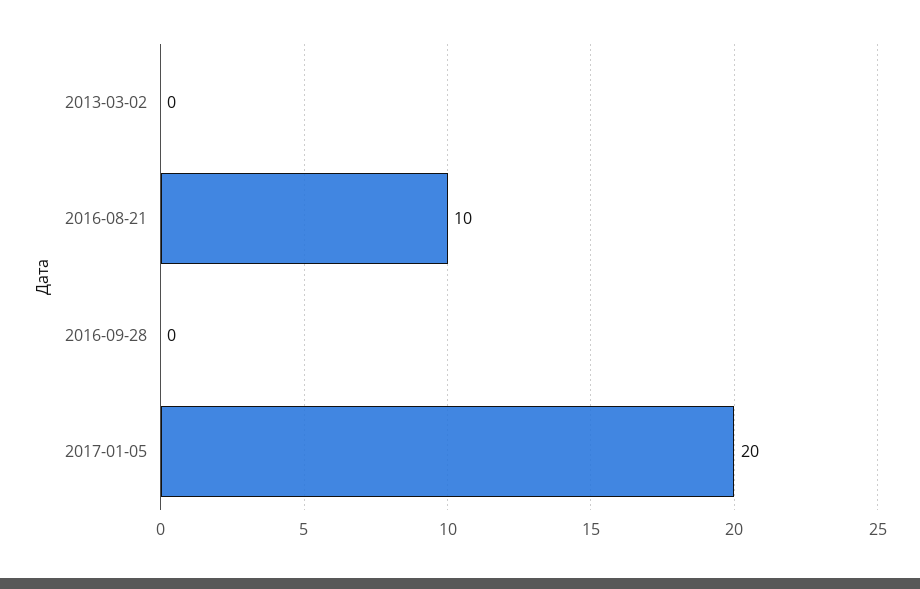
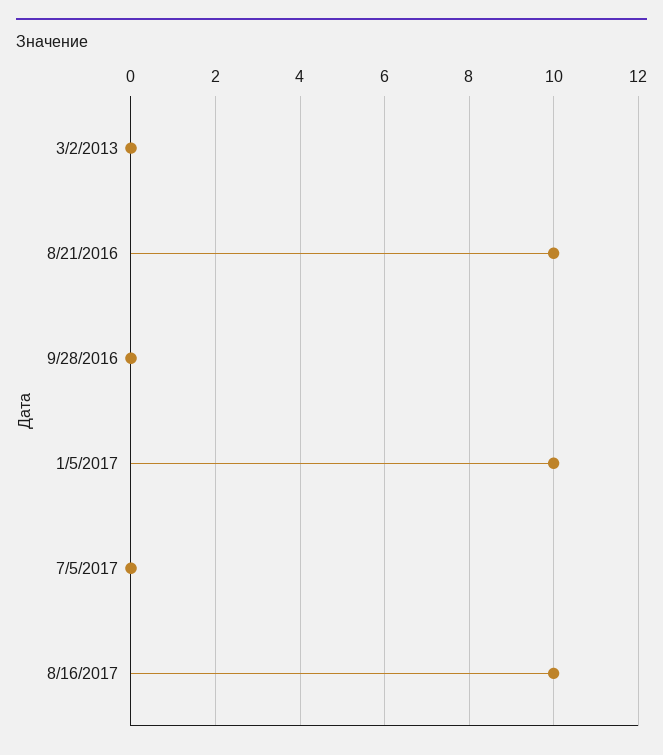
2017-01-05: 20 -> 10
7/5/2017: none -> 0
8/16/2017: none -> 10

